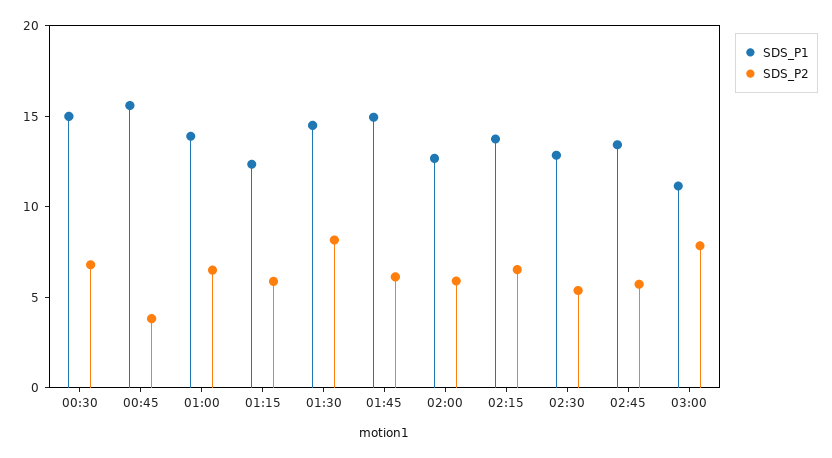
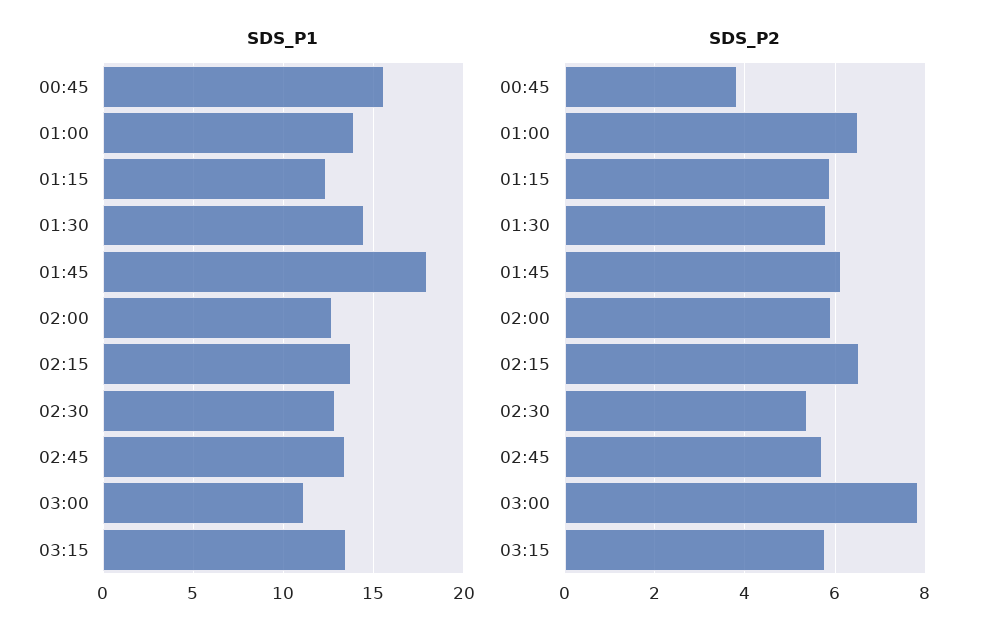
SDS_P1, 00:30: 15 -> none
SDS_P2, 00:30: 7 -> none
SDS_P2, 01:30: 8 -> 5.8
SDS_P1, 01:45: 15 -> 18
SDS_P1, 03:15: none -> 13.5
SDS_P2, 03:15: none -> 5.8

